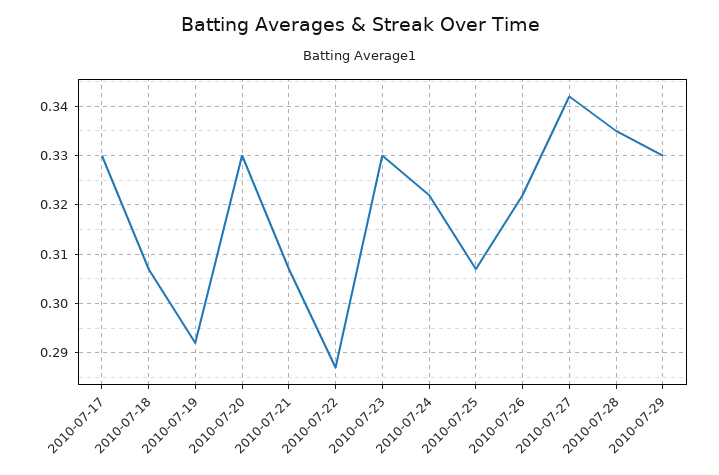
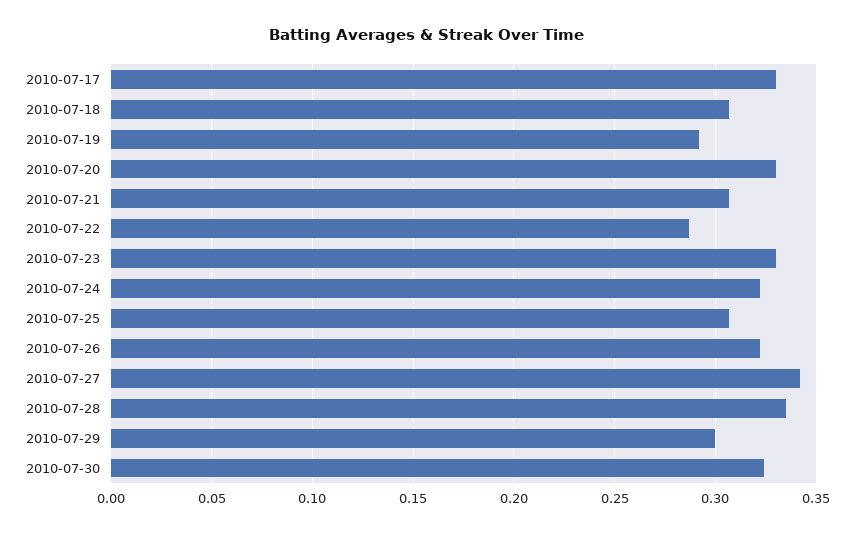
2010-07-29: 0.33 -> 0.3
2010-07-30: none -> 0.325

